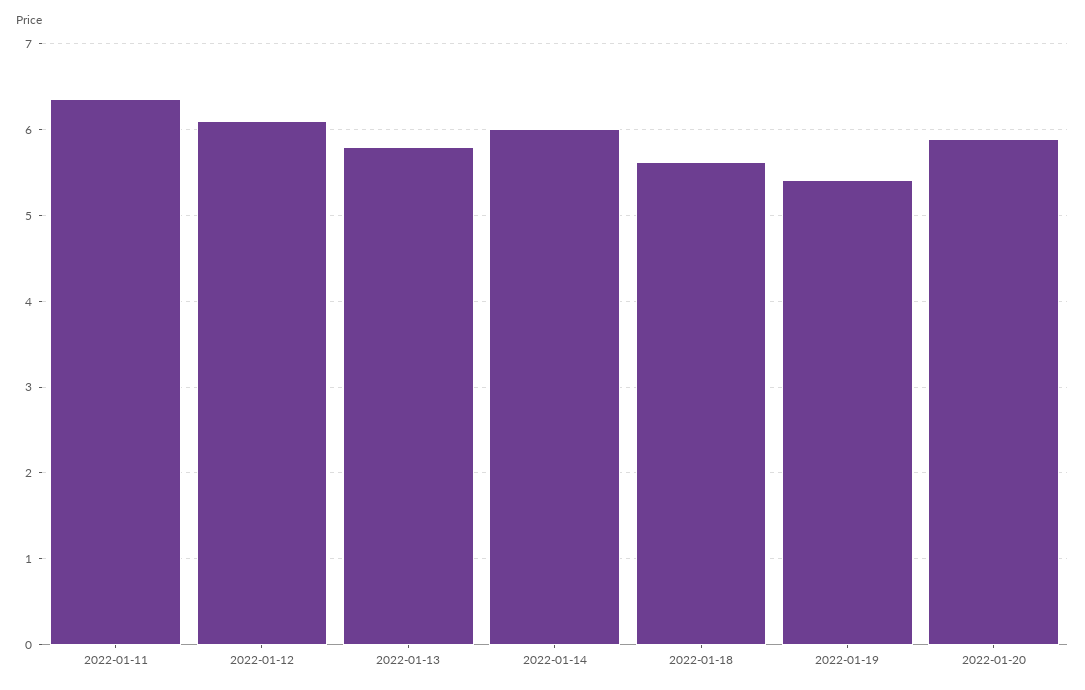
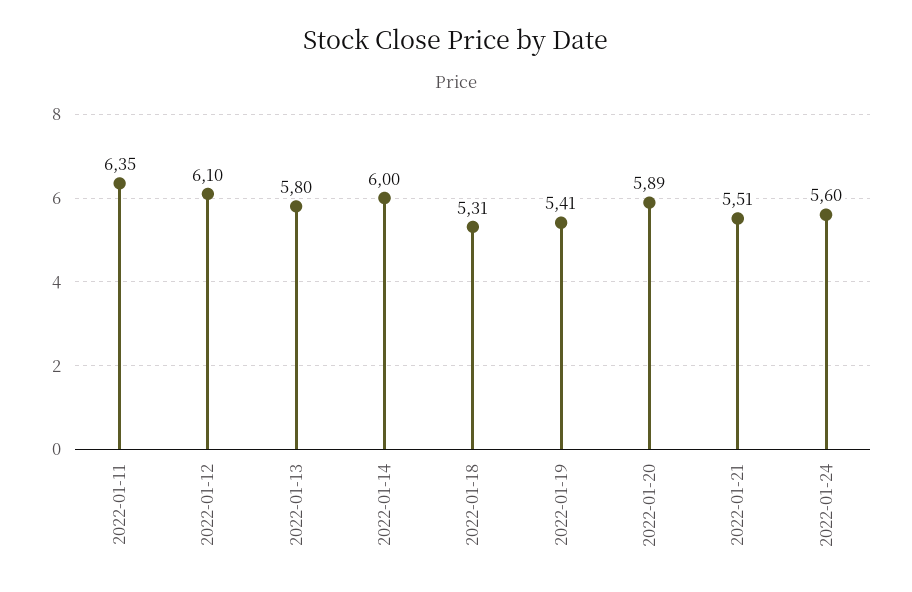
2022-01-18: 5.6 -> 5.31
2022-01-21: none -> 5.51
2022-01-24: none -> 5.6

